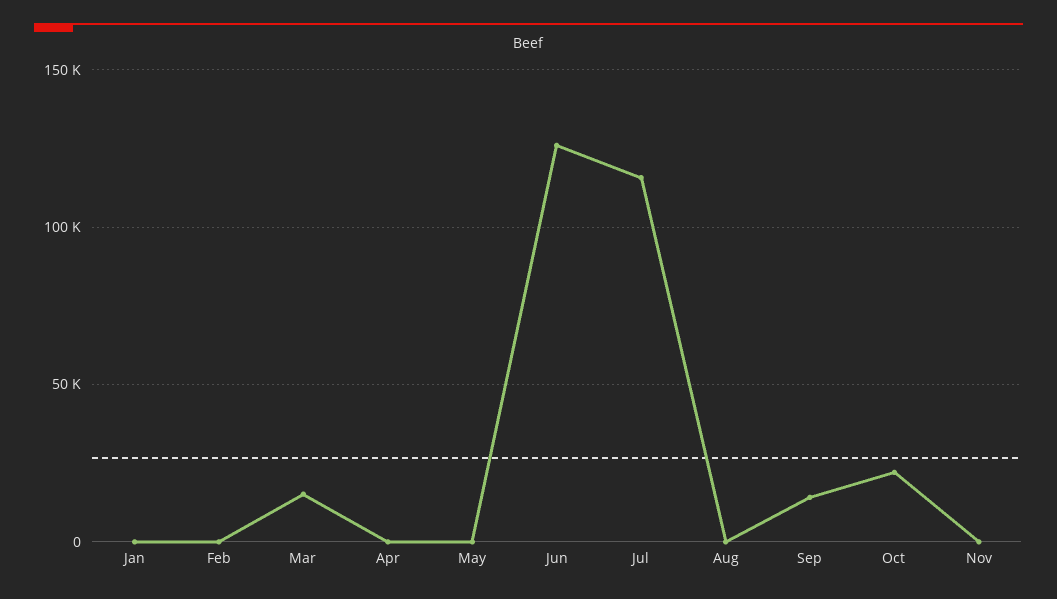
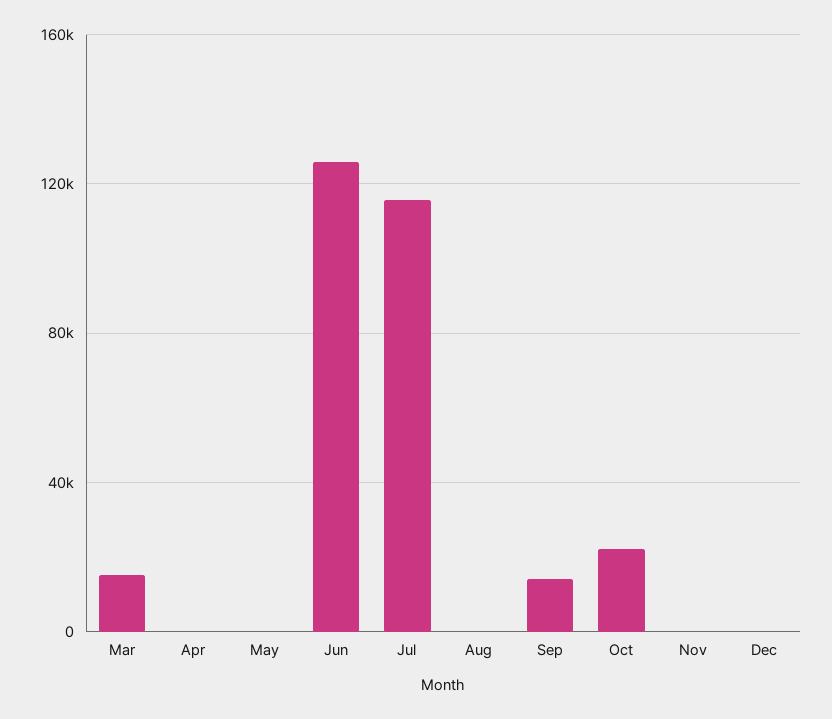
Jan: 0 -> none
Feb: 0 -> none
Dec: none -> 0

